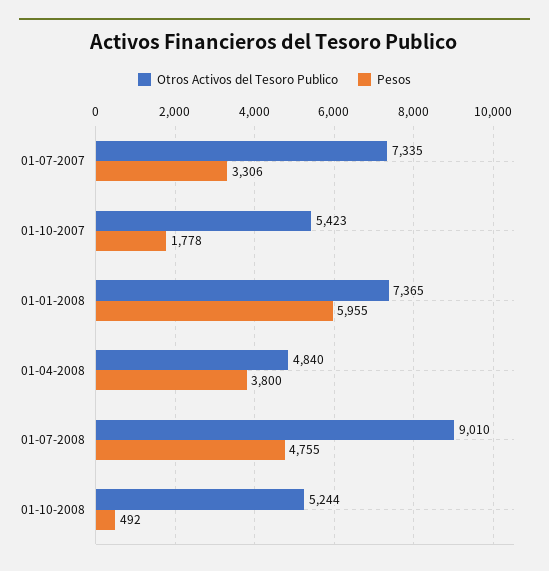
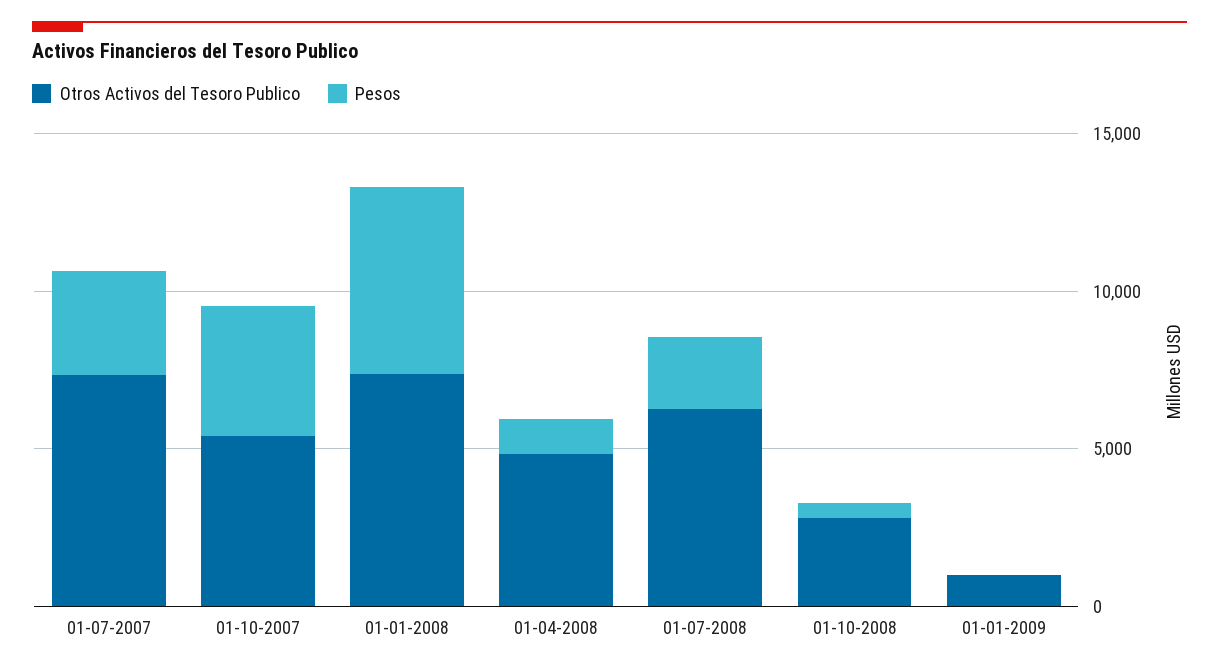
Pesos, 01-10-2007: 1778 -> 4000
Pesos, 01-04-2008: 3800 -> 1000
Otros Activos del Tesoro Publico, 01-07-2008: 9010 -> 6000
Pesos, 01-07-2008: 4755 -> 2000
Otros Activos del Tesoro Publico, 01-10-2008: 5244 -> 3000
Otros Activos del Tesoro Publico, 01-01-2009: none -> 1000
Pesos, 01-01-2009: none -> 0

